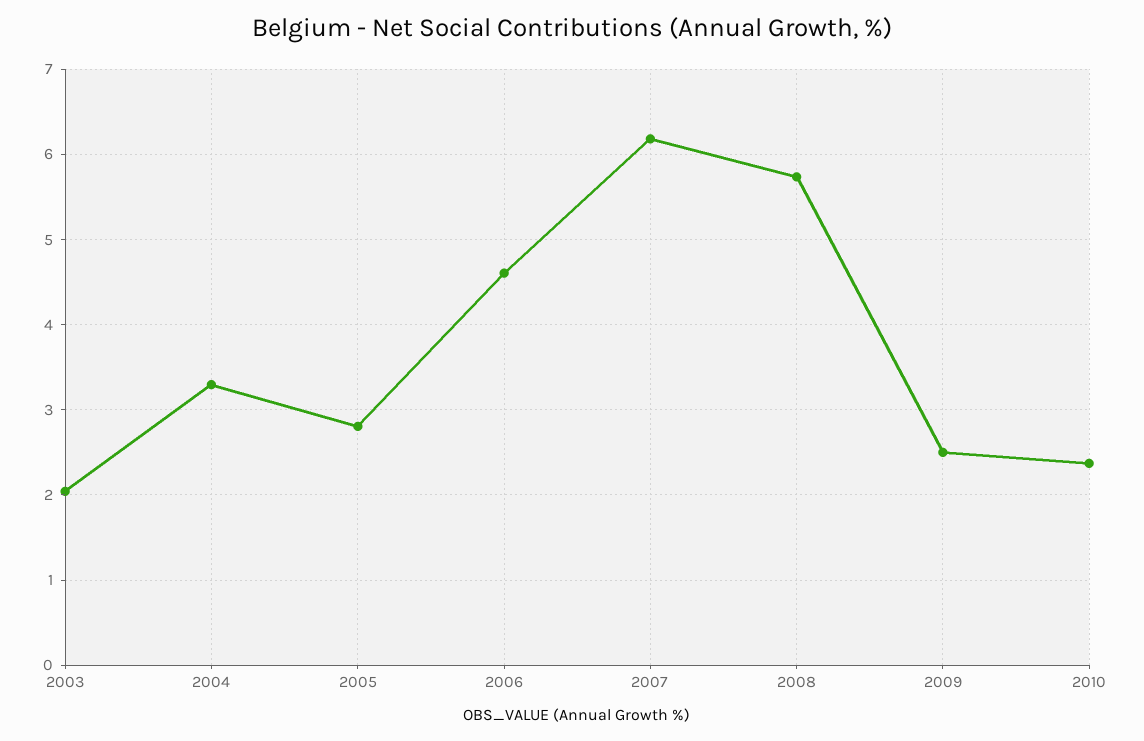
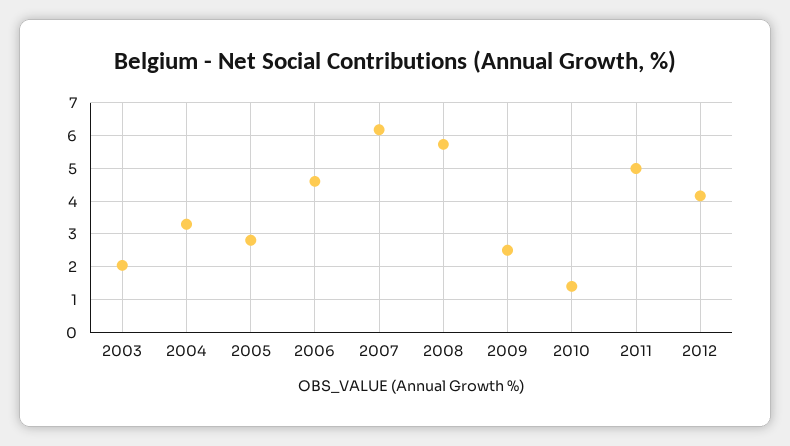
2010: 2.4 -> 1.4
2011: none -> 5
2012: none -> 4.2

